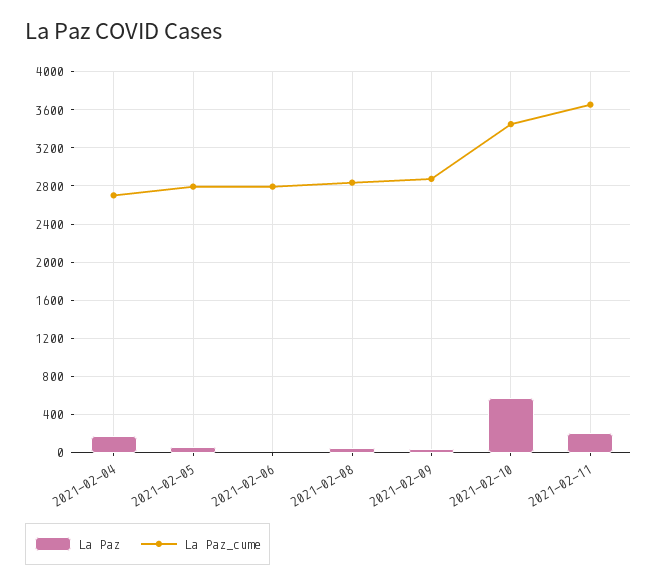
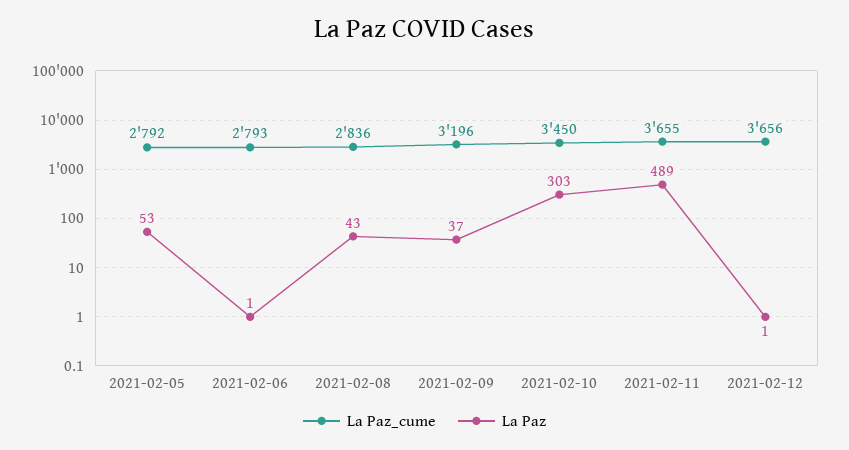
La Paz, 2021-02-04: 200 -> none
La Paz_cume, 2021-02-04: 2700 -> none
La Paz_cume, 2021-02-09: 2900 -> 3196
La Paz, 2021-02-10: 600 -> 303
La Paz, 2021-02-11: 200 -> 489
La Paz_cume, 2021-02-12: none -> 3656
La Paz, 2021-02-12: none -> 1

